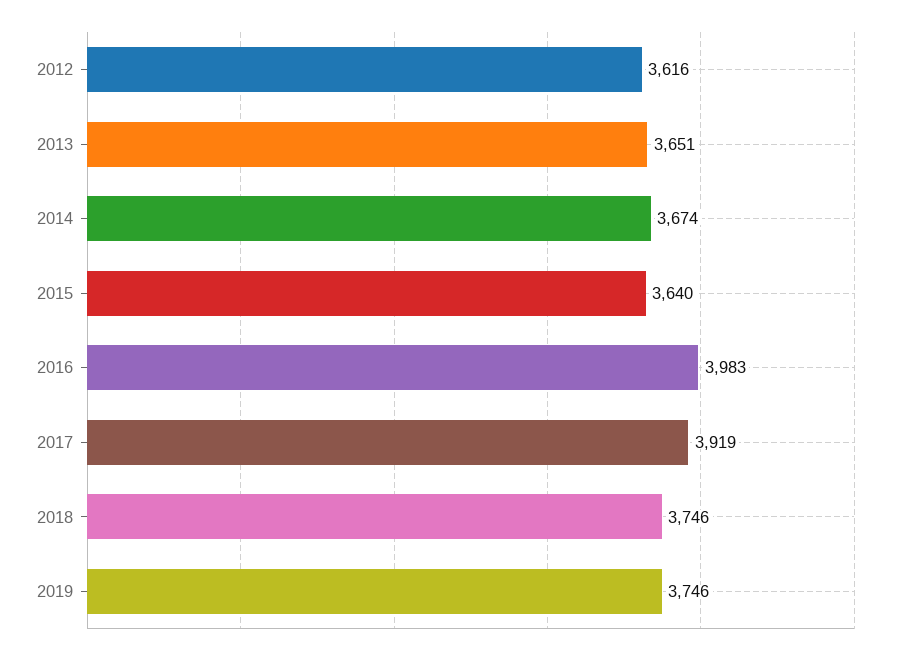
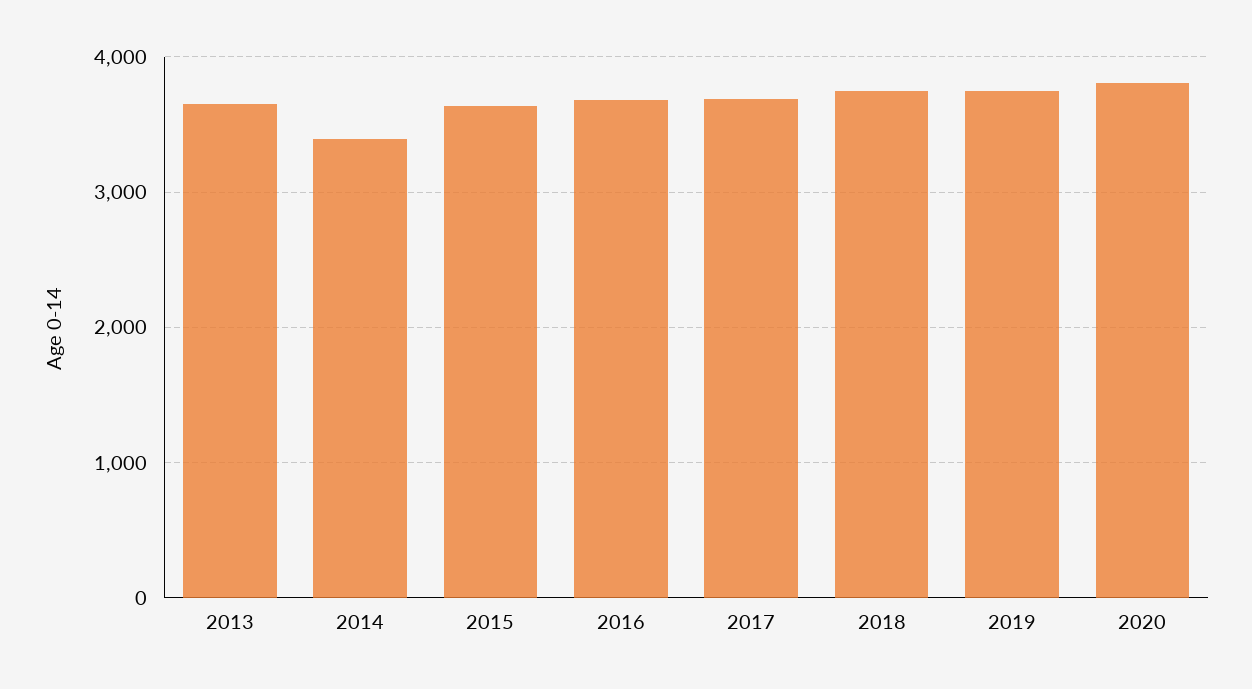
2012: 3616 -> none
2014: 3674 -> 3400
2016: 3983 -> 3700
2017: 3919 -> 3700
2020: none -> 3800

